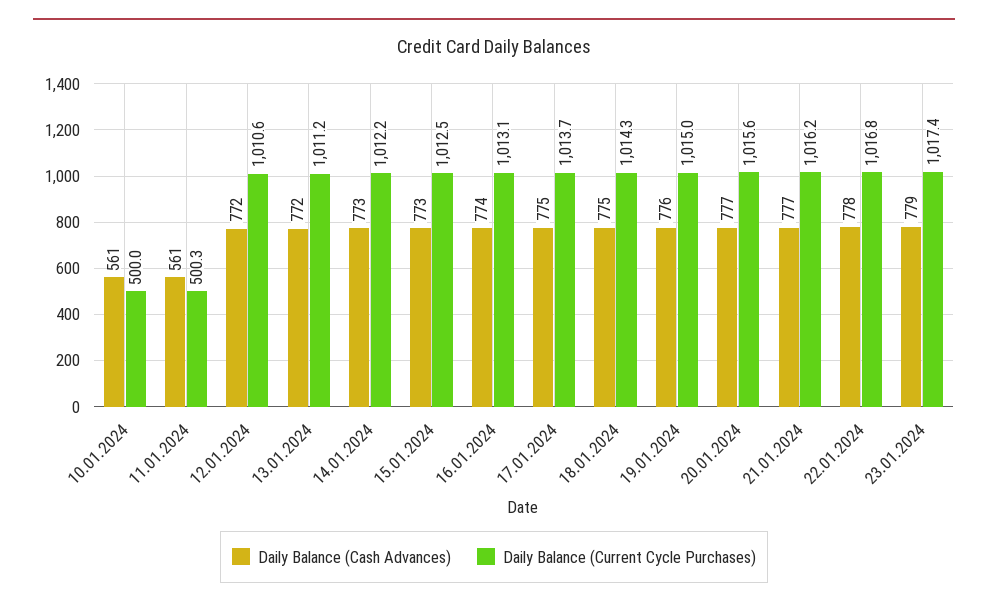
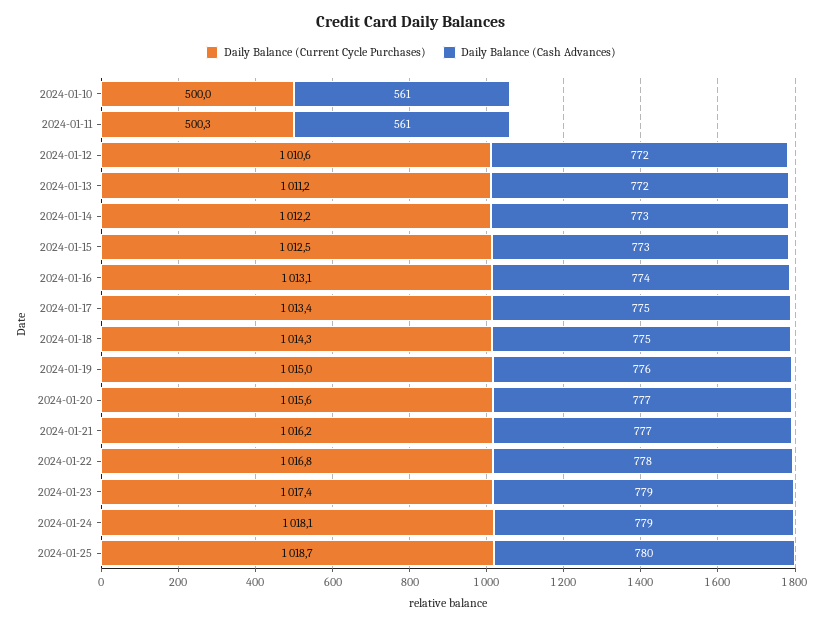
Daily Balance (Current Cycle Purchases), 17.01.2024: 1013.7 -> 1013.4
Daily Balance (Current Cycle Purchases), 2024-01-24: none -> 1018.1
Daily Balance (Cash Advances), 2024-01-24: none -> 779
Daily Balance (Current Cycle Purchases), 2024-01-25: none -> 1018.7
Daily Balance (Cash Advances), 2024-01-25: none -> 780

